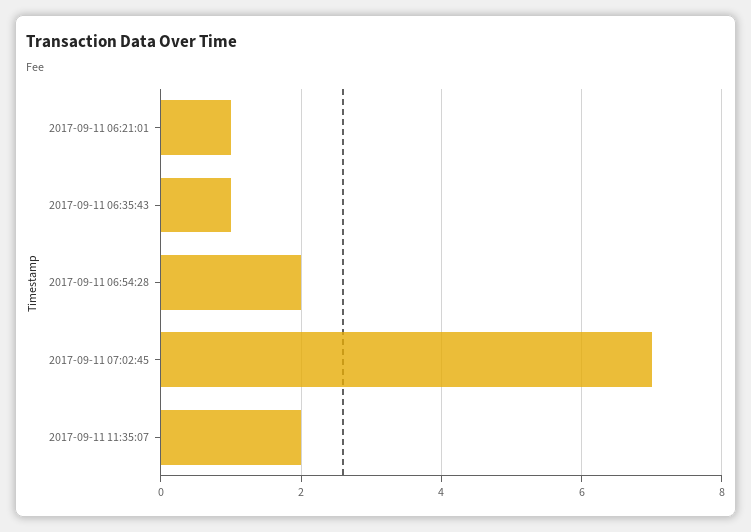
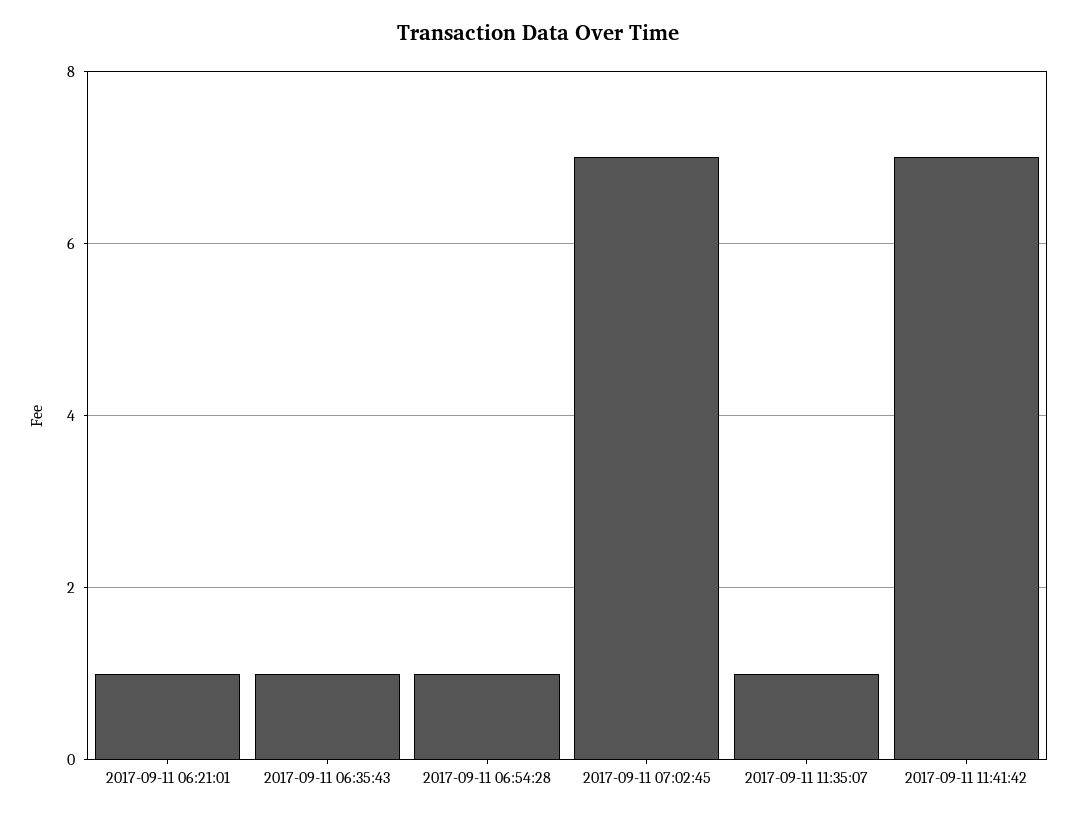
2017-09-11 06:54:28: 2 -> 1
2017-09-11 11:35:07: 2 -> 1
2017-09-11 11:41:42: none -> 7

